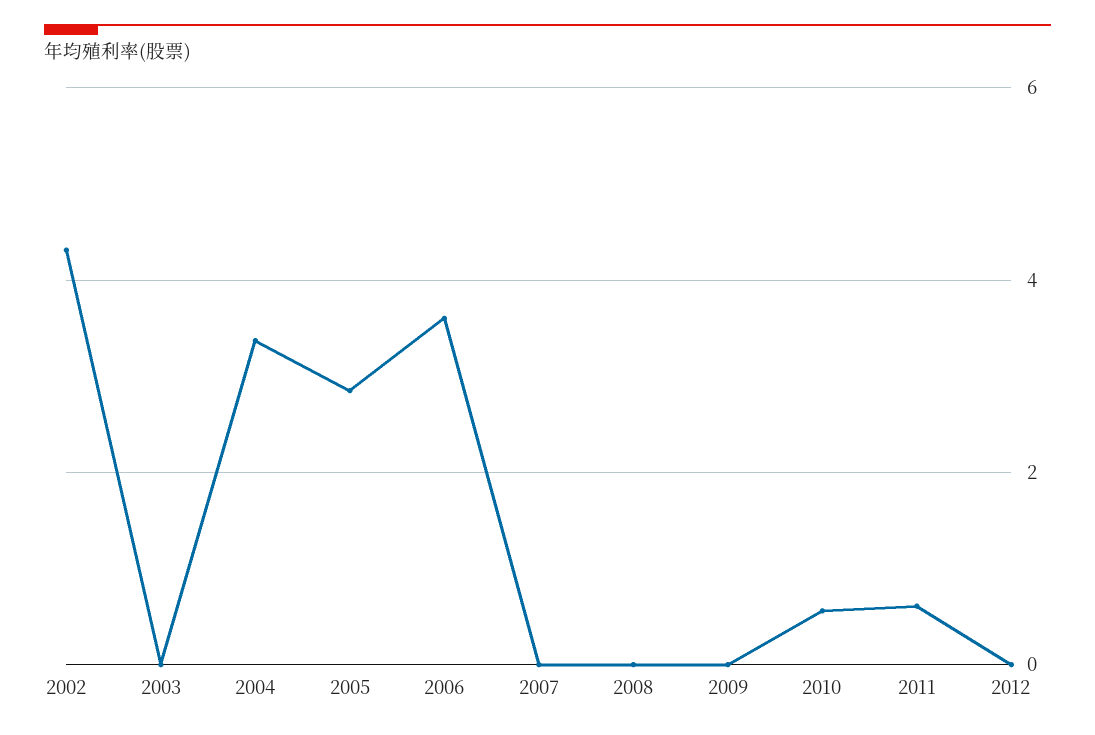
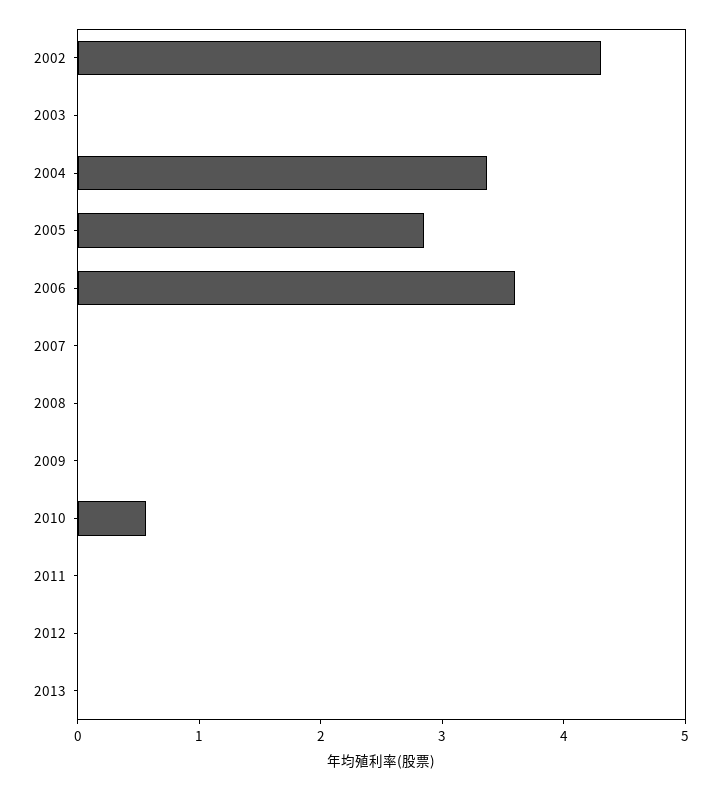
2011: 0.6 -> 0
2013: none -> 0

